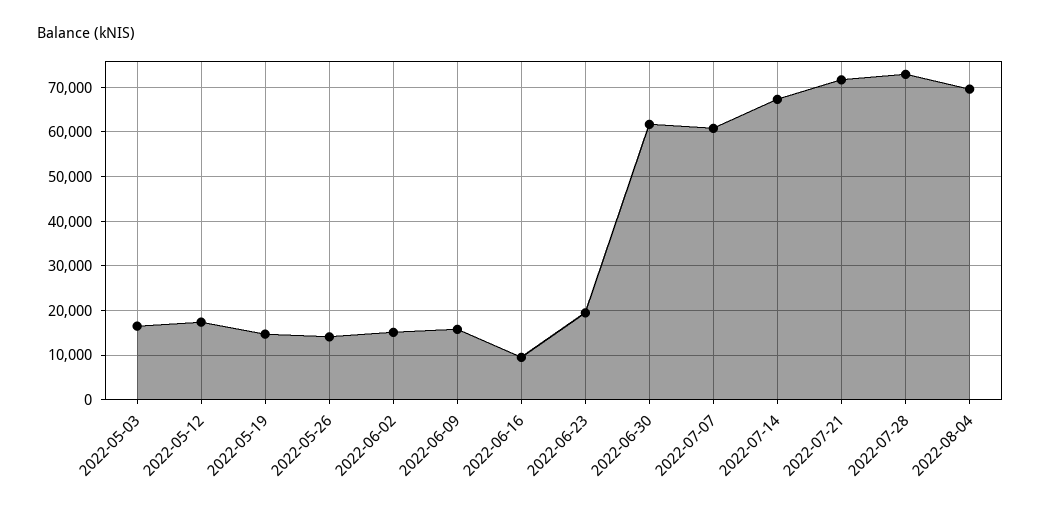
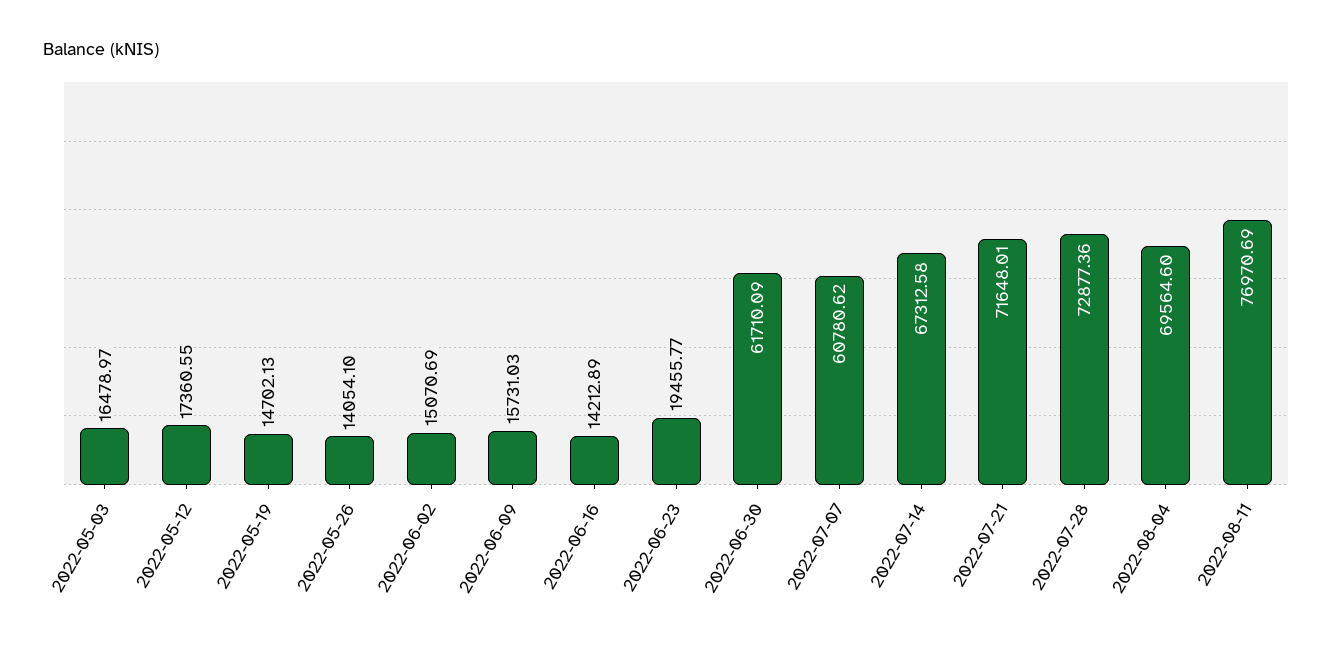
2022-06-16: 10000 -> 14212.89
2022-08-11: none -> 76970.69

